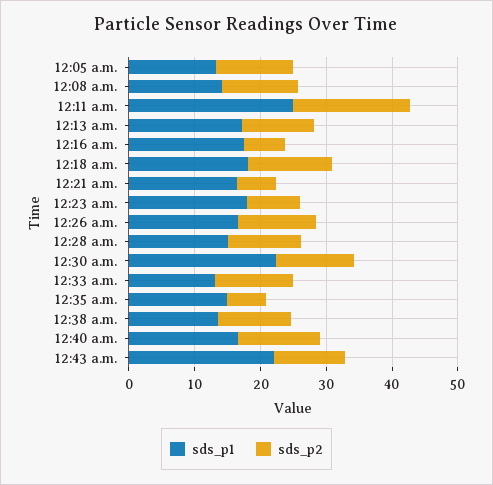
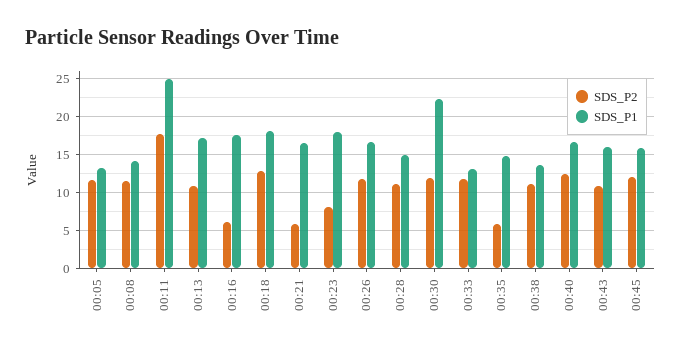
sds_p1, 12:43 a.m.: 22 -> 16
sds_p2, 00:45: none -> 12
sds_p1, 00:45: none -> 16

